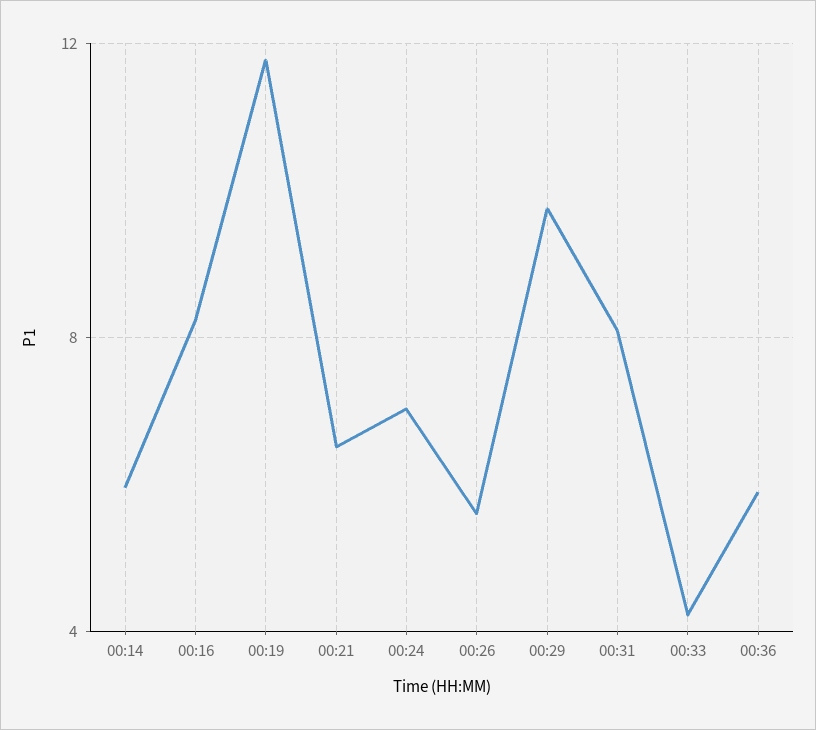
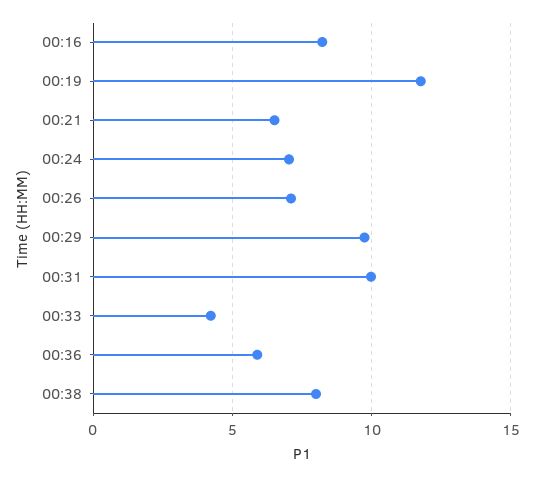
00:14: 6 -> none
00:26: 5.5 -> 7
00:31: 8 -> 10
00:38: none -> 8

